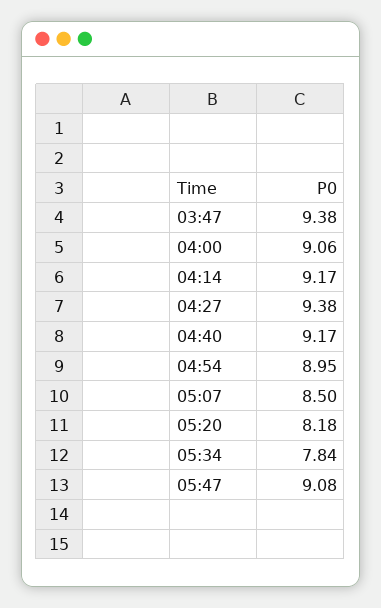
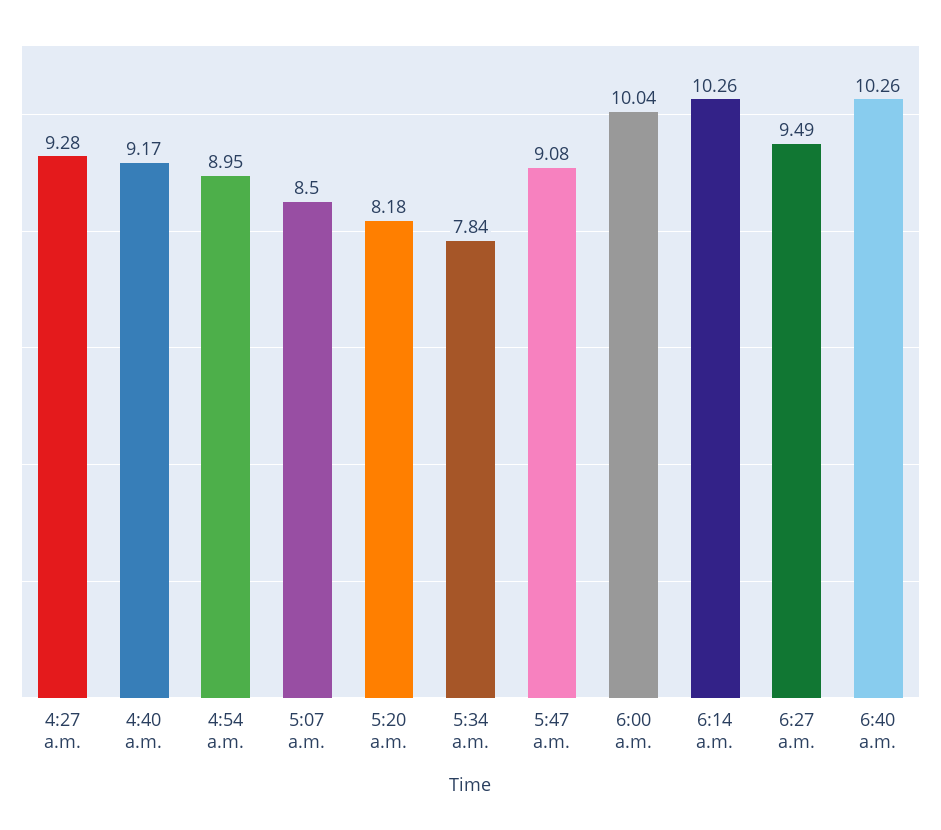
03:47: 9.38 -> none
04:00: 9.06 -> none
04:14: 9.17 -> none
04:27: 9.38 -> 9.28
6:00 a.m.: none -> 10.04
6:14 a.m.: none -> 10.26
6:27 a.m.: none -> 9.49
6:40 a.m.: none -> 10.26

